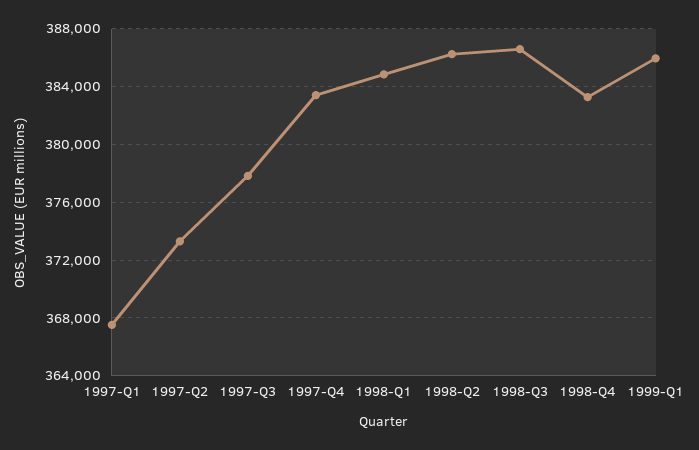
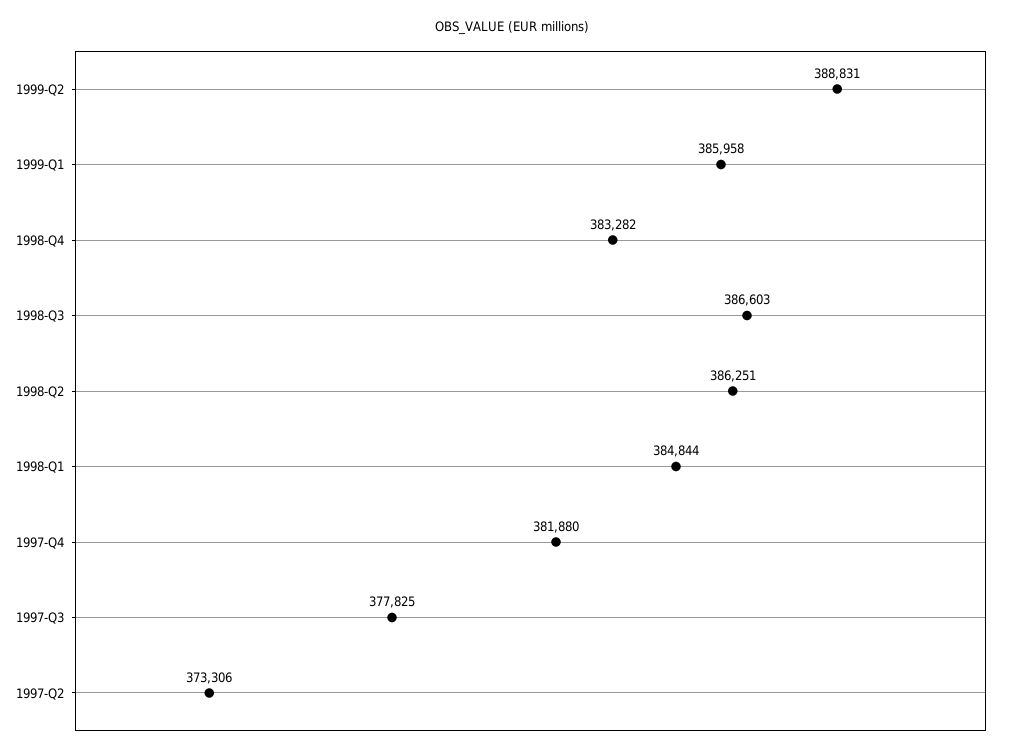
1997-Q1: 367500 -> none
1997-Q4: 383500 -> 381880
1999-Q2: none -> 388831

